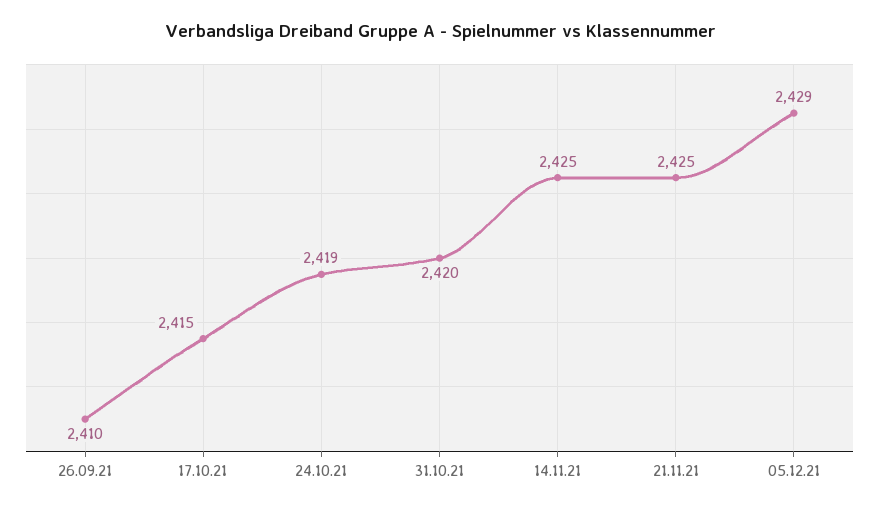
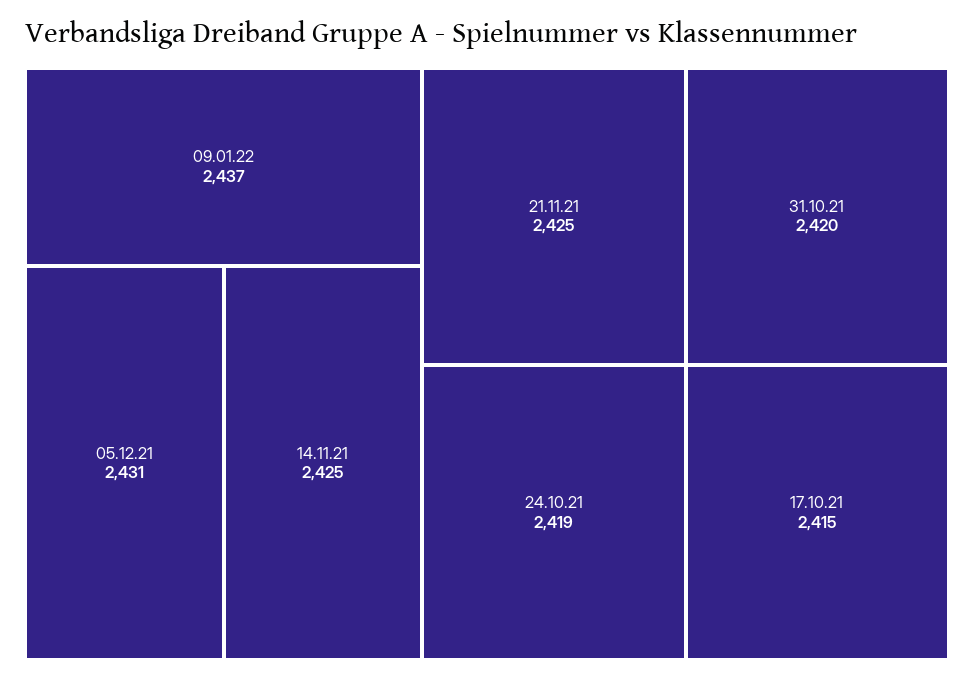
26.09.21: 2410 -> none
05.12.21: 2429 -> 2431
09.01.22: none -> 2437

